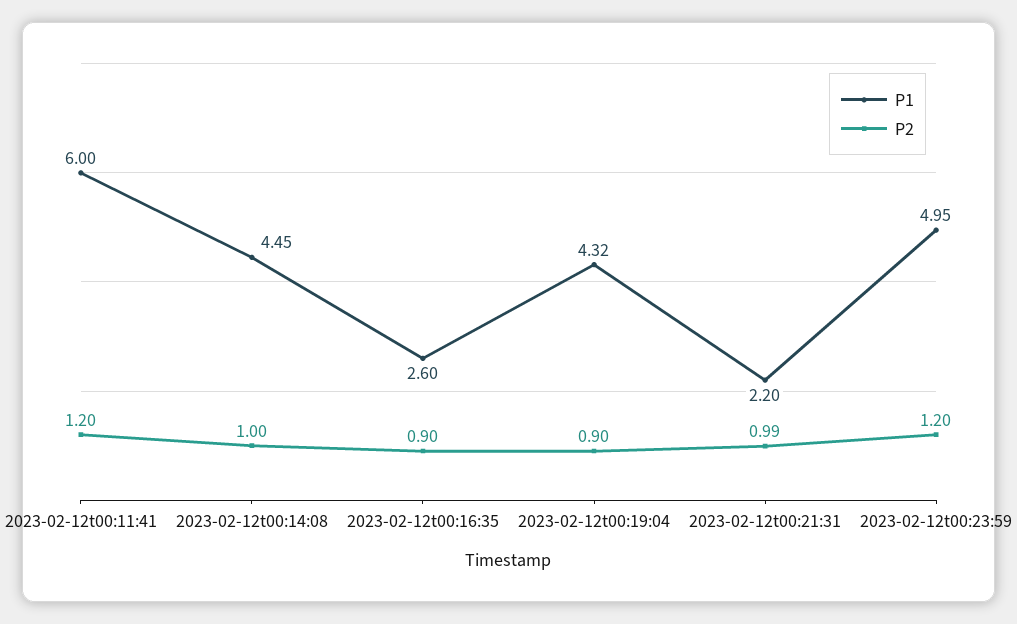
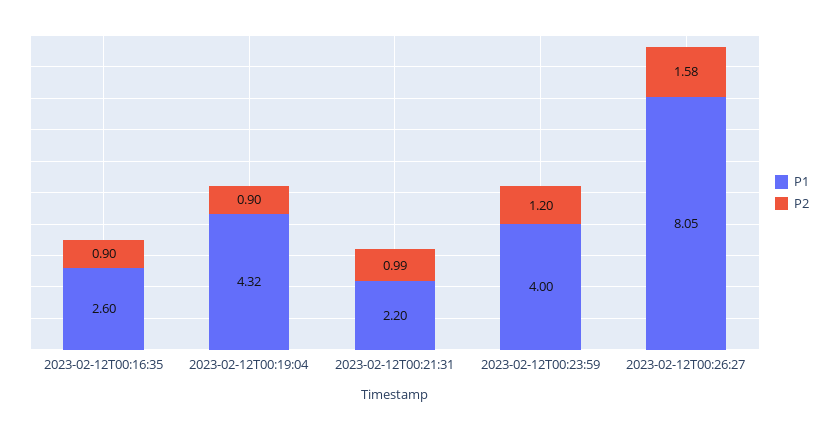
P1, 2023-02-12t00:11:41: 6 -> none
P2, 2023-02-12t00:11:41: 1.2 -> none
P1, 2023-02-12t00:14:08: 4.45 -> none
P2, 2023-02-12t00:14:08: 1 -> none
P1, 2023-02-12t00:23:59: 4.95 -> 4
P1, 2023-02-12T00:26:27: none -> 8.05
P2, 2023-02-12T00:26:27: none -> 1.58

